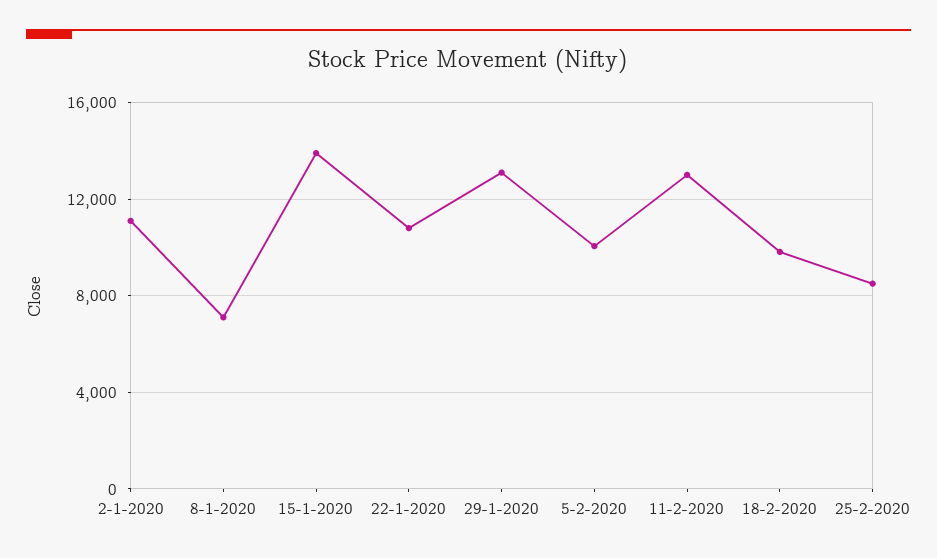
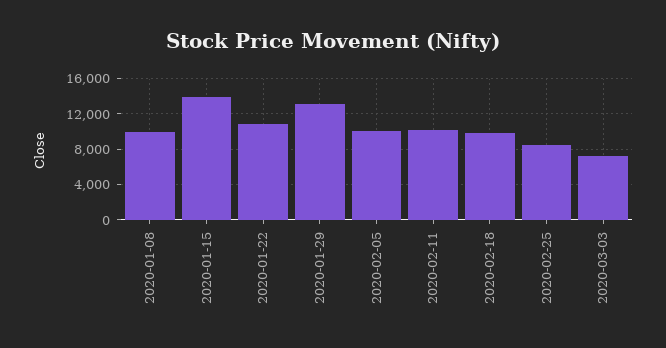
2-1-2020: 11000 -> none
8-1-2020: 7000 -> 10000
11-2-2020: 13000 -> 10000
2020-03-03: none -> 7000

